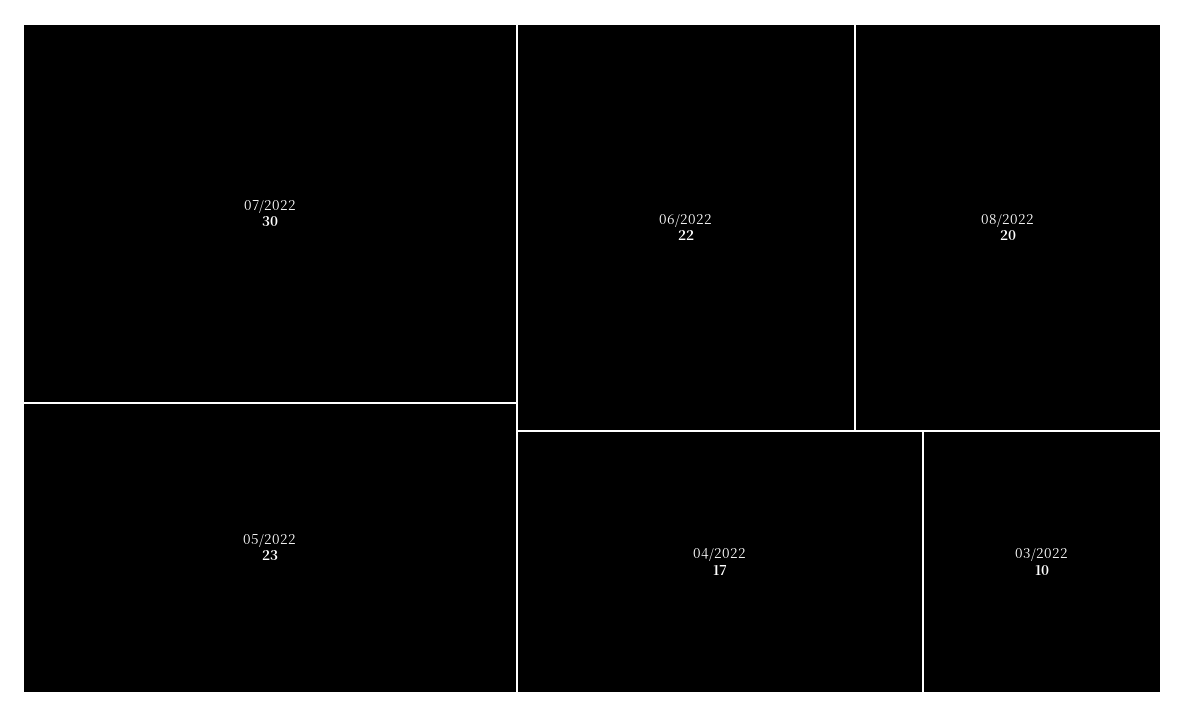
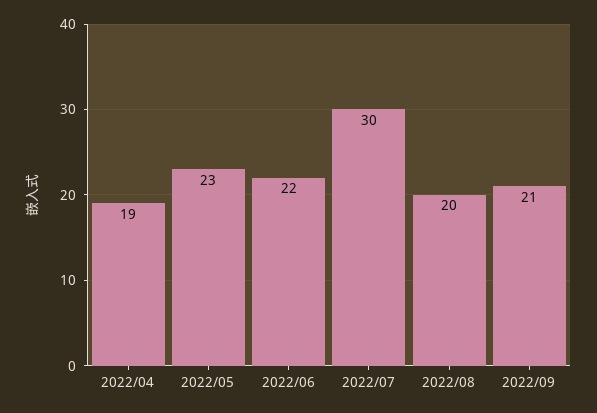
04/2022: 17 -> 19
03/2022: 10 -> none
2022/09: none -> 21

